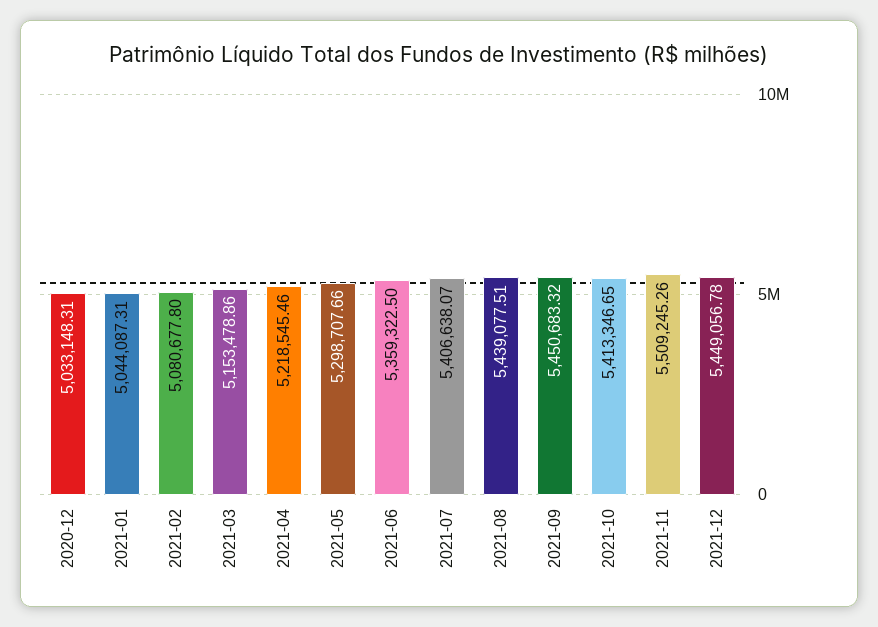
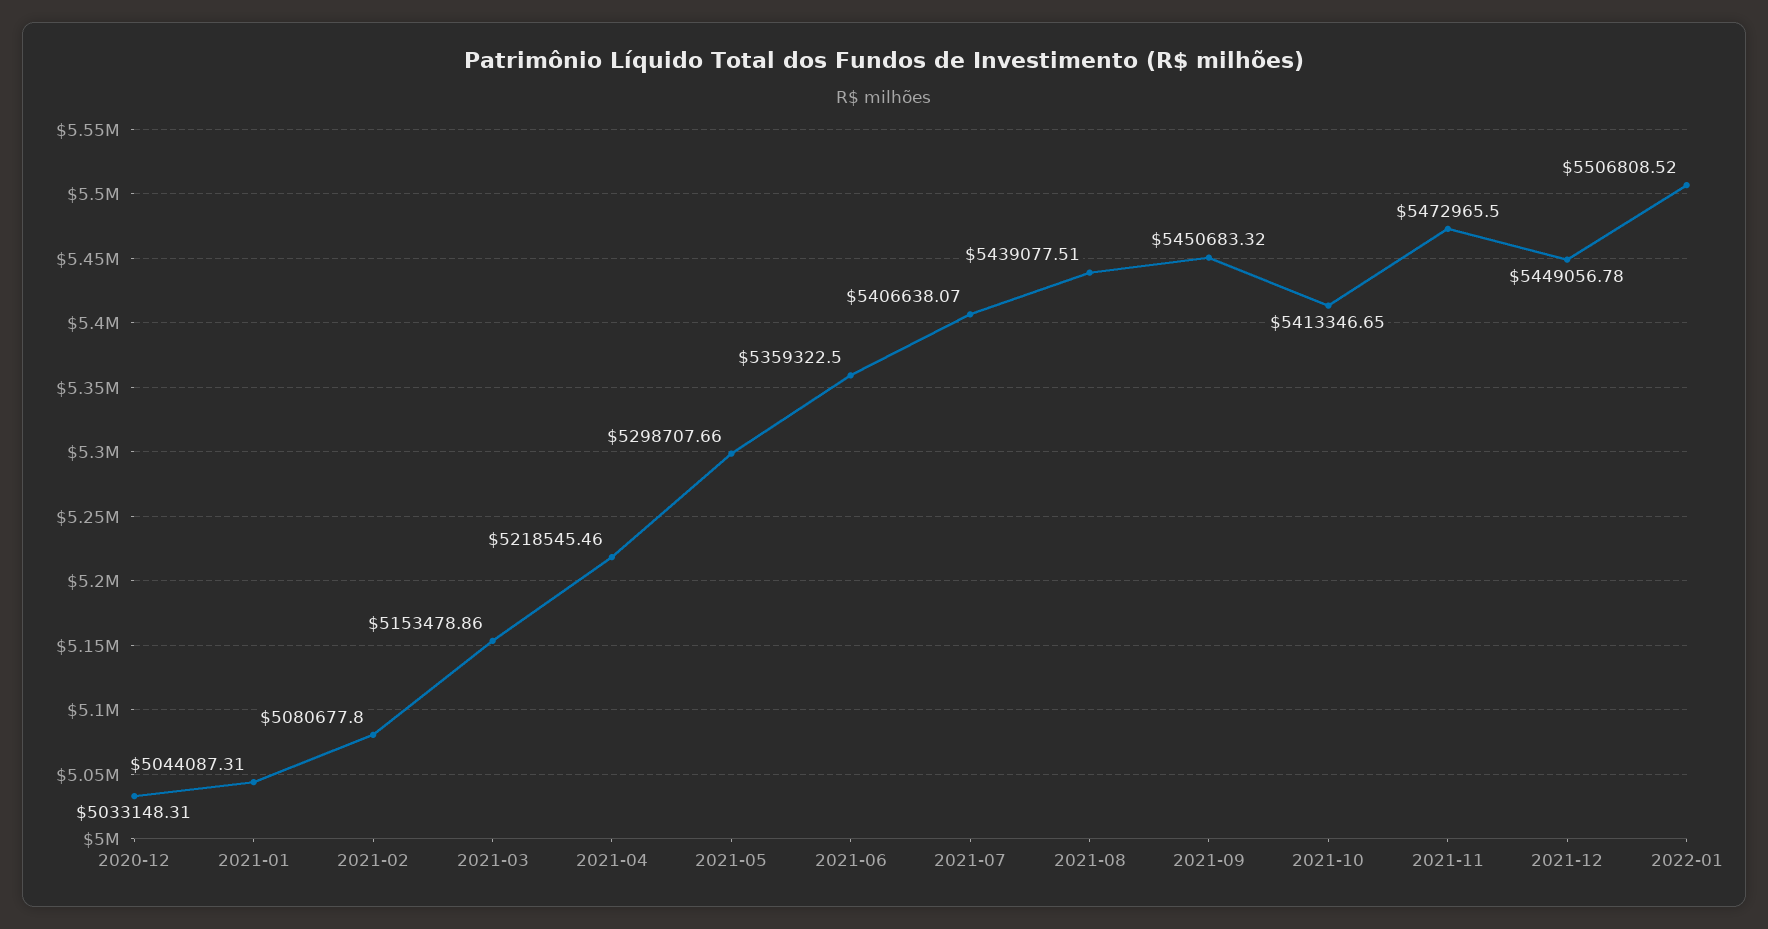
2021-11: 5509245.26 -> 5472965.5
2022-01: none -> 5506808.52

